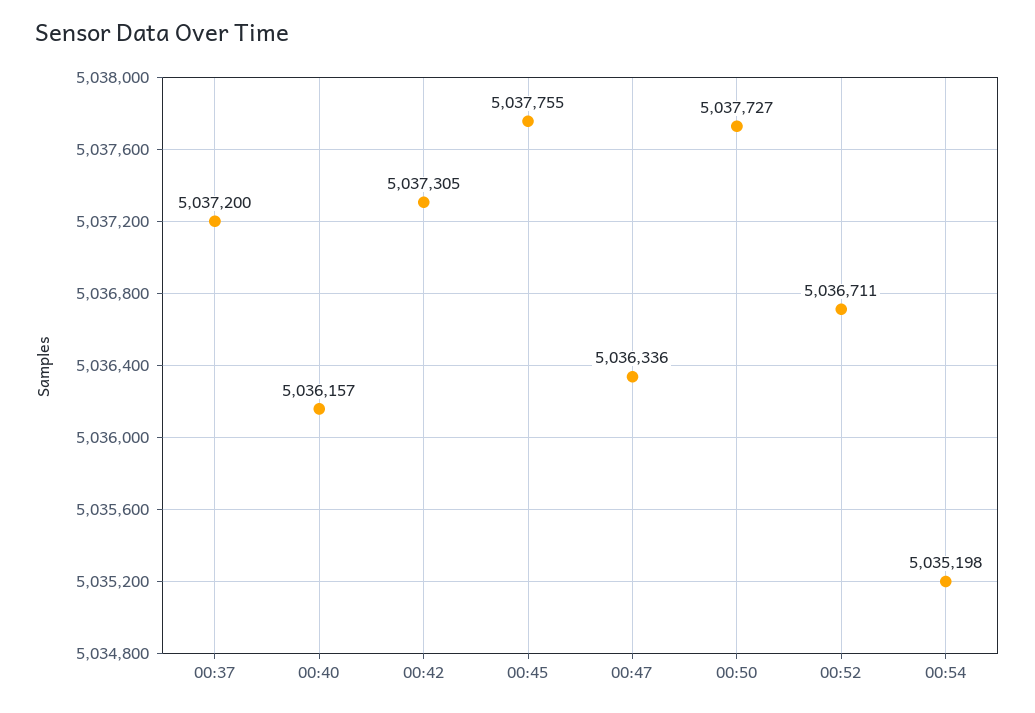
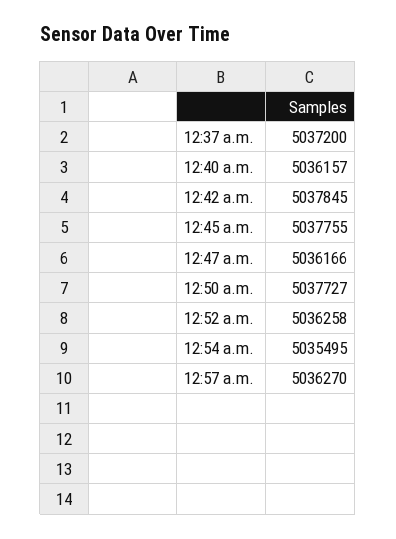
00:42: 5037305 -> 5037845
00:47: 5036336 -> 5036166
00:52: 5036711 -> 5036258
00:54: 5035198 -> 5035495
12:57 a.m.: none -> 5036270

